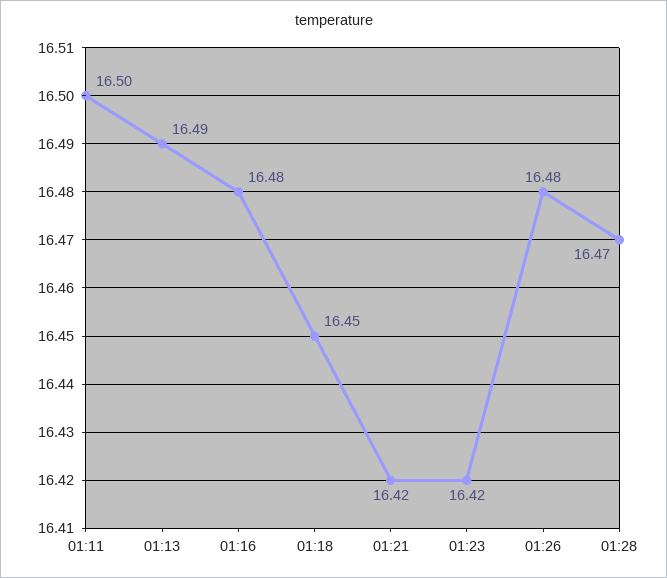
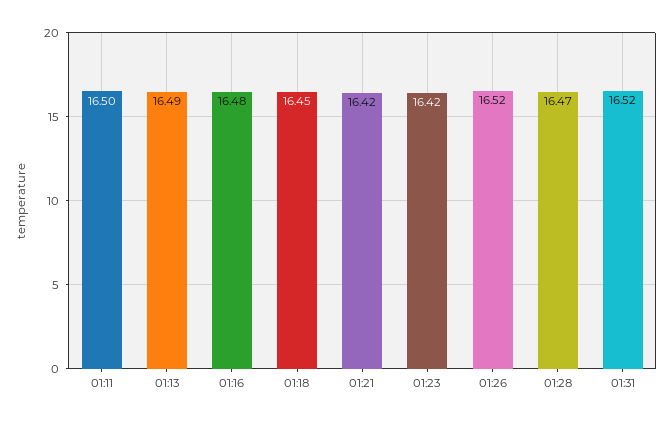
01:26: 16.48 -> 16.52
01:31: none -> 16.52

